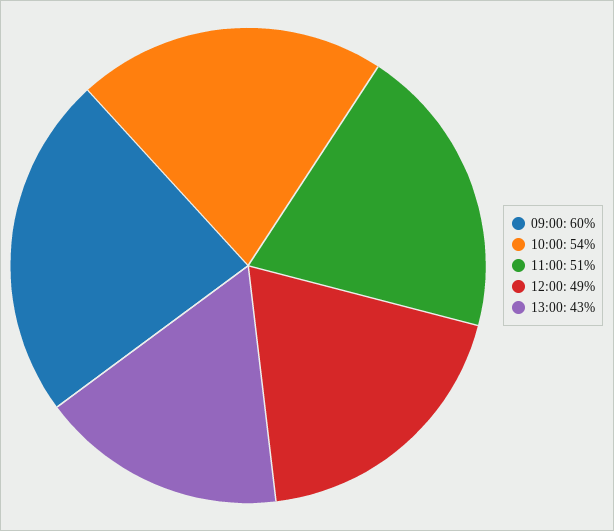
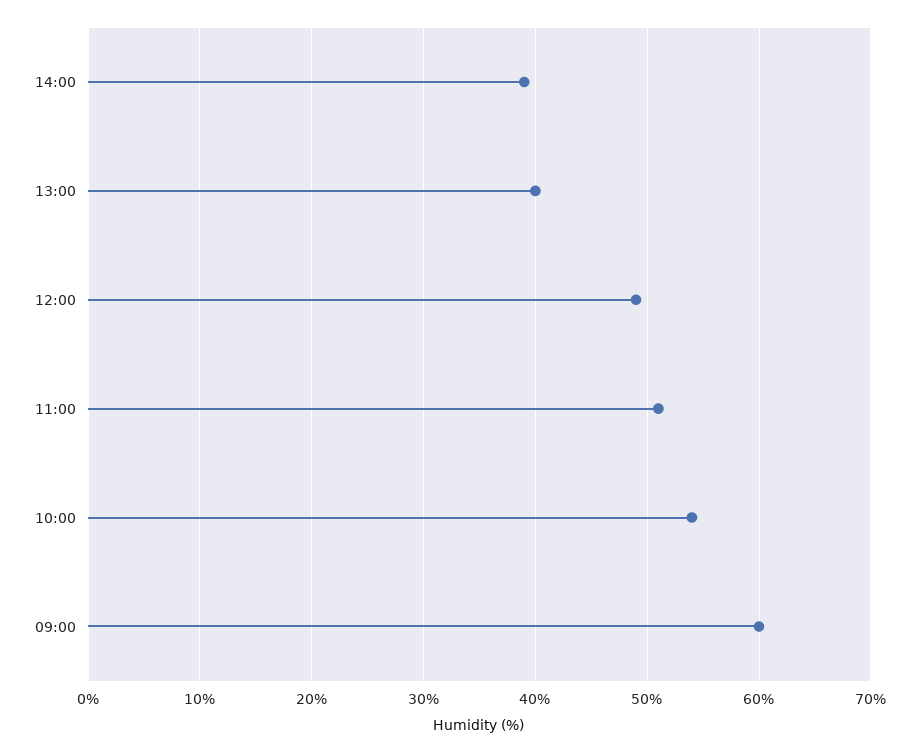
13:00: 43 -> 40
14:00: none -> 39

